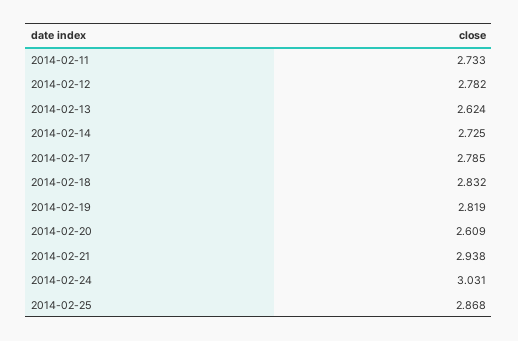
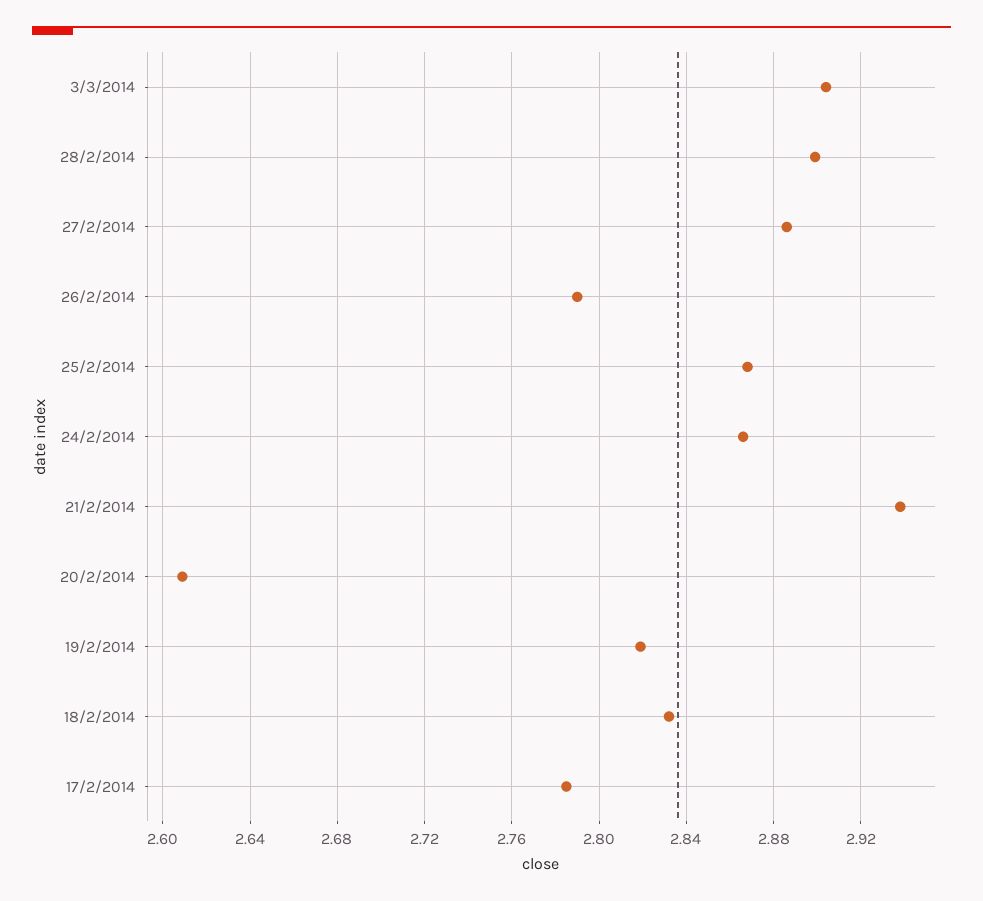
2014-02-11: 2.733 -> none
2014-02-12: 2.782 -> none
2014-02-13: 2.624 -> none
2014-02-14: 2.725 -> none
2014-02-24: 3.031 -> 2.865
3/3/2014: none -> 2.905
28/2/2014: none -> 2.9
27/2/2014: none -> 2.885
26/2/2014: none -> 2.79

